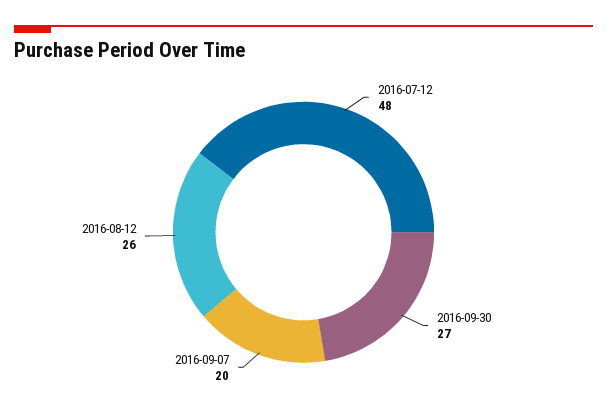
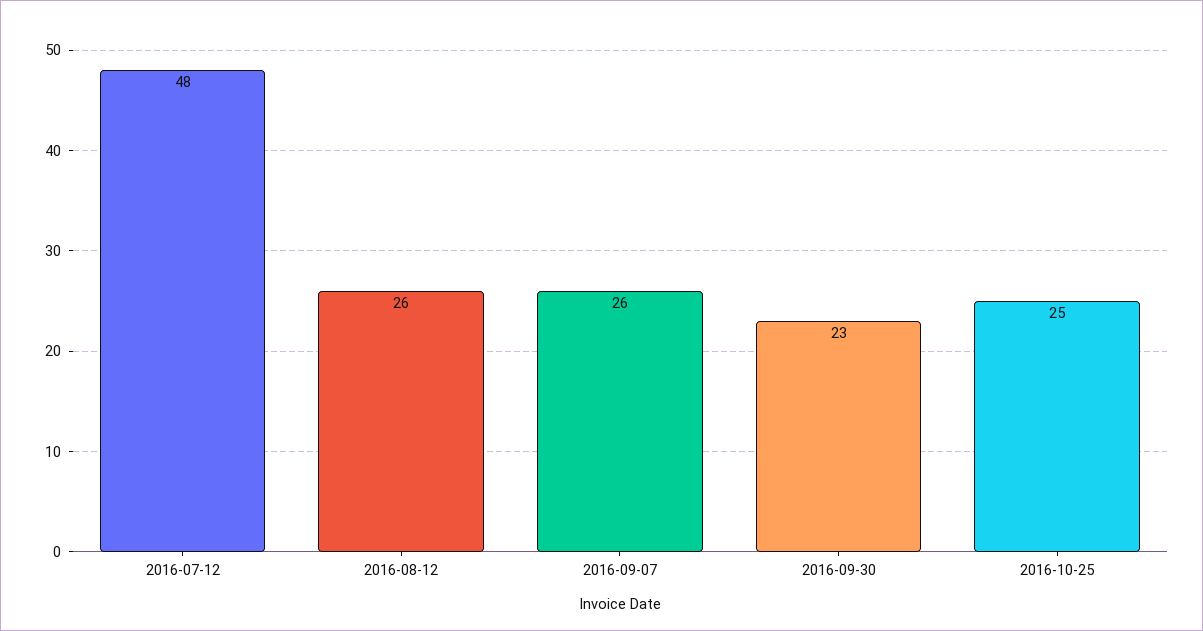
2016-09-30: 27 -> 23
2016-09-07: 20 -> 26
2016-10-25: none -> 25

